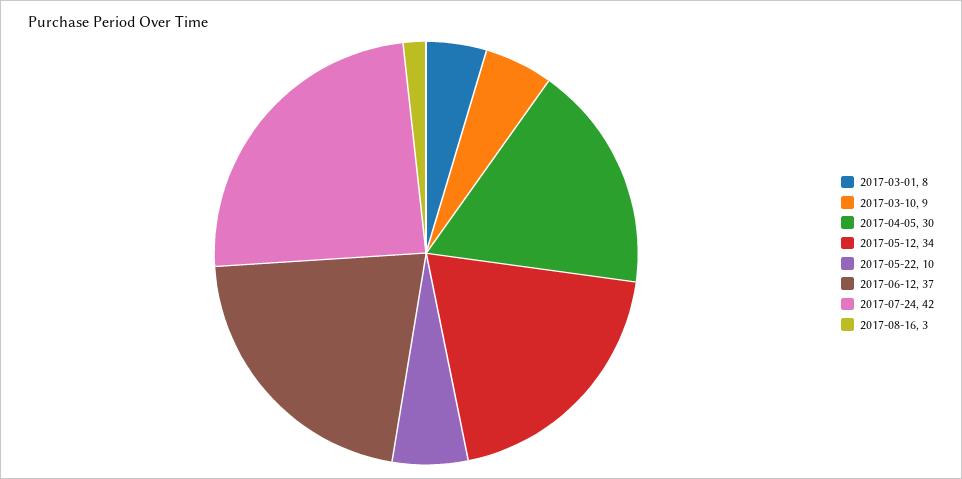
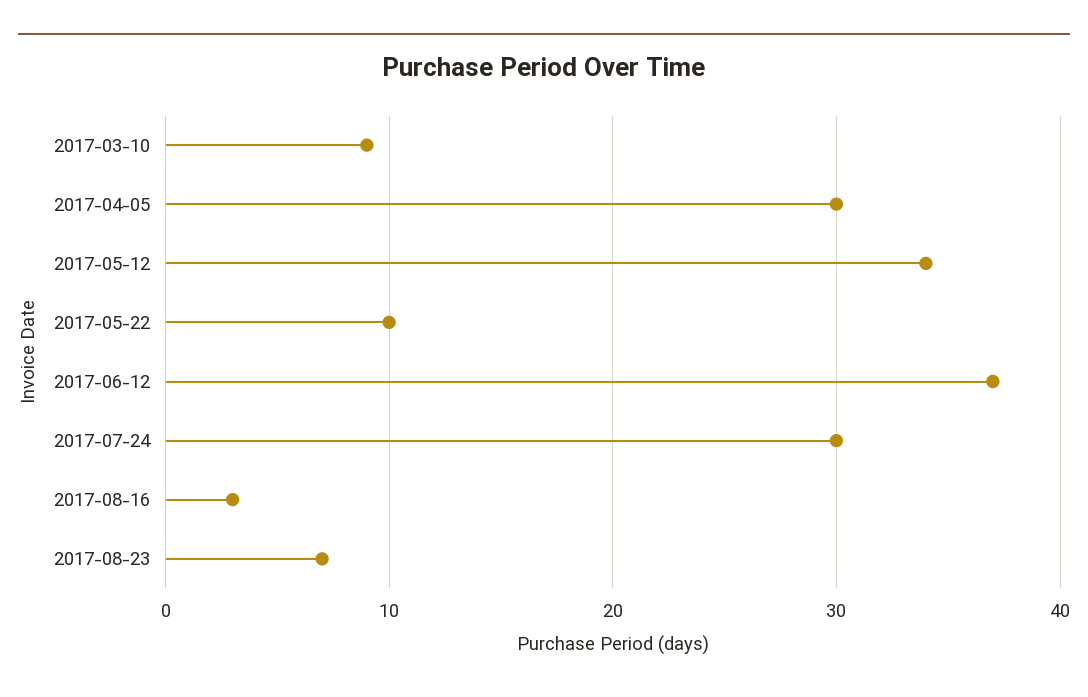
2017-03-01: 8 -> none
2017-07-24: 42 -> 30
2017-08-23: none -> 7

